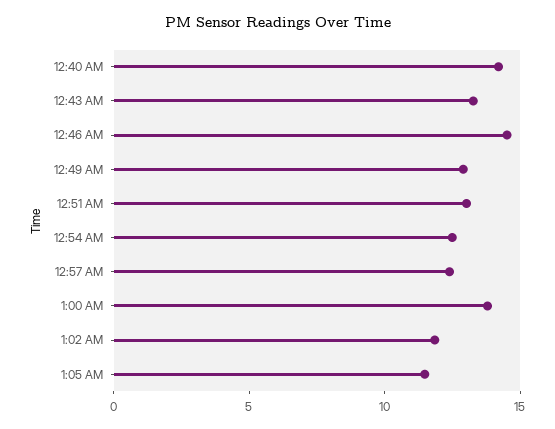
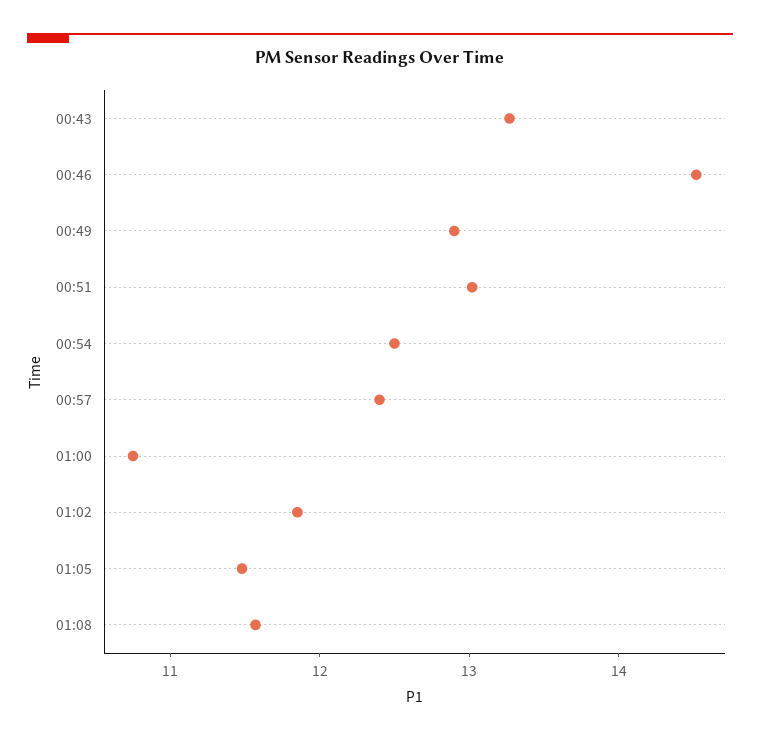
12:40 AM: 14 -> none
1:00 AM: 14 -> 10.8
01:08: none -> 11.6

